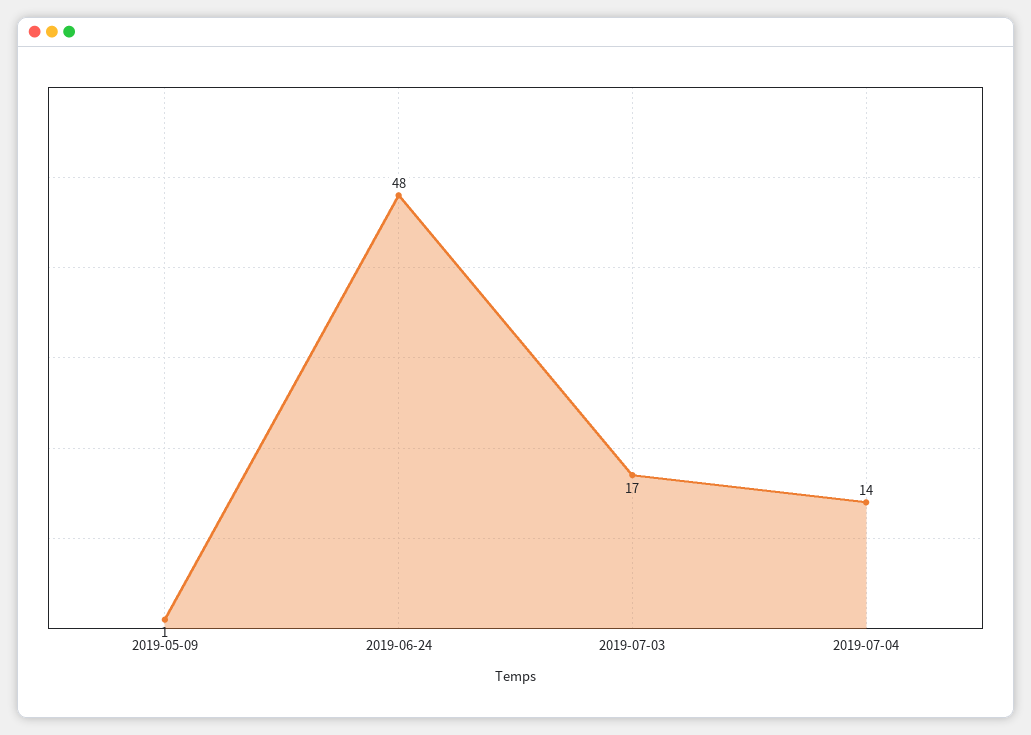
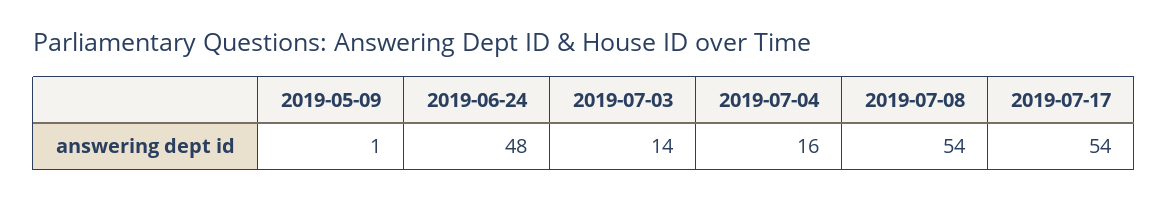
2019-07-03: 17 -> 14
2019-07-04: 14 -> 16
2019-07-08: none -> 54
2019-07-17: none -> 54

